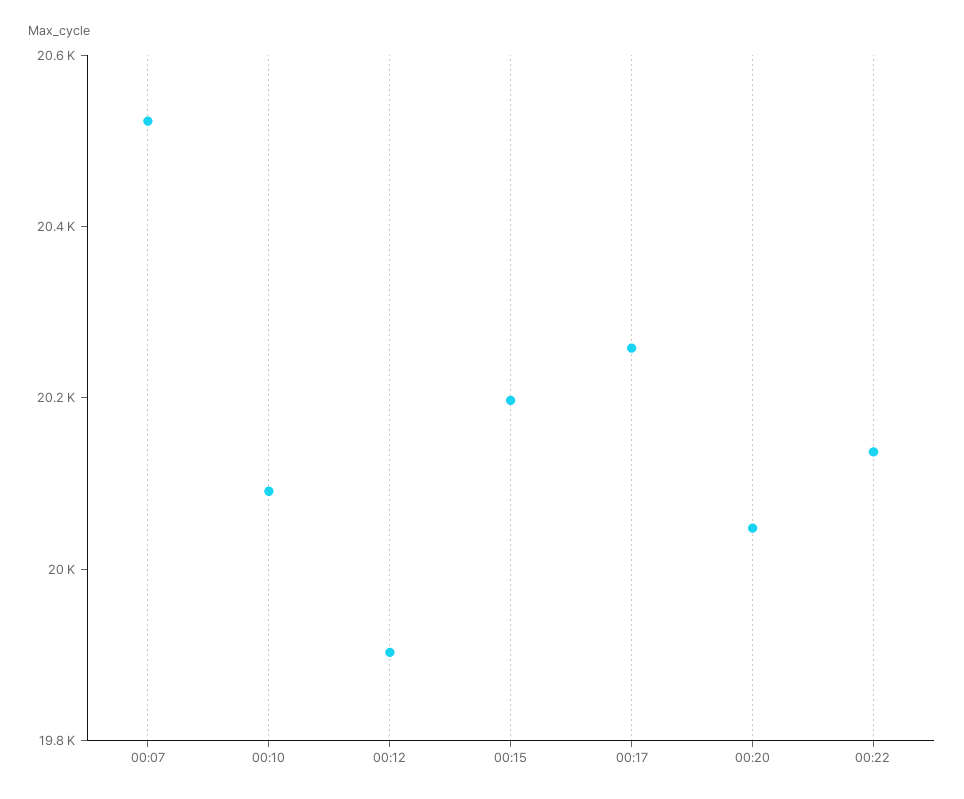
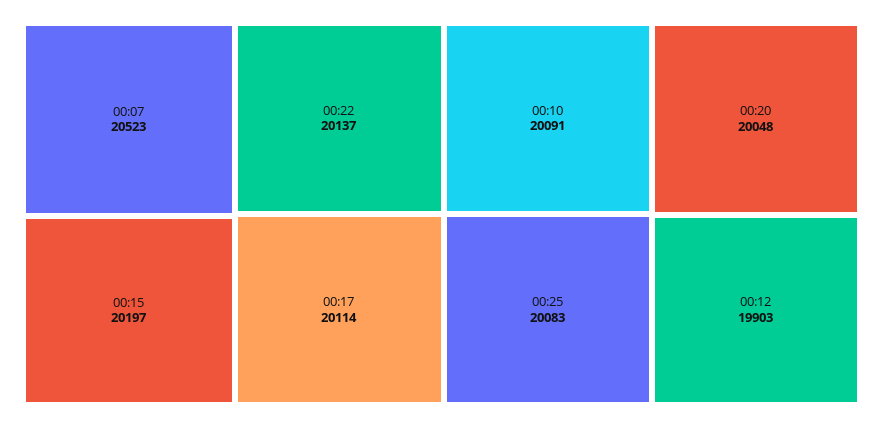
00:17: 20250 -> 20114
00:25: none -> 20083

